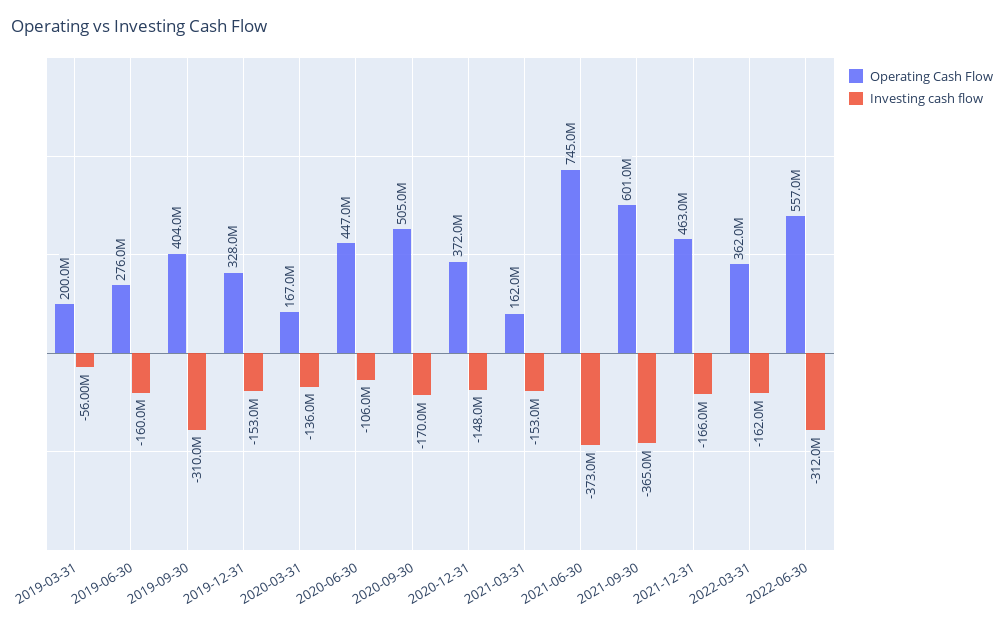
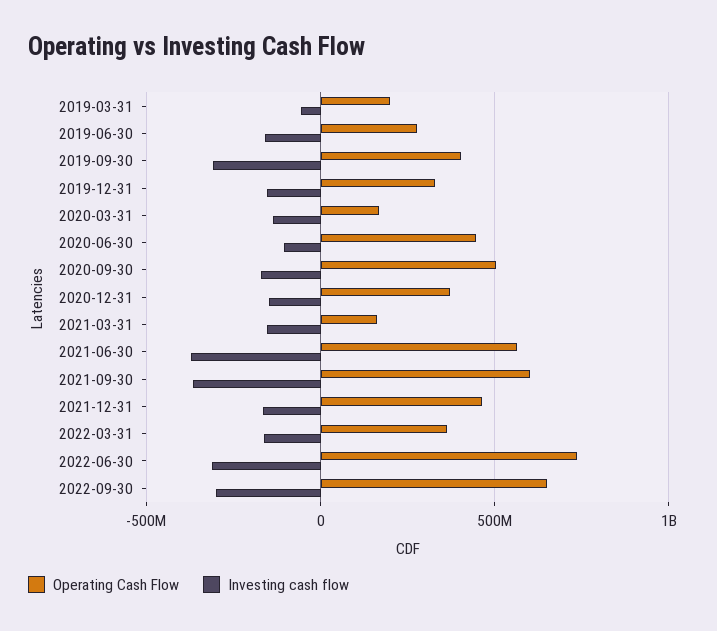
Operating Cash Flow, 2021-06-30: 745000000 -> 550000000
Operating Cash Flow, 2022-06-30: 557000000 -> 750000000
Operating Cash Flow, 2022-09-30: none -> 650000000
Investing cash flow, 2022-09-30: none -> -300000000

